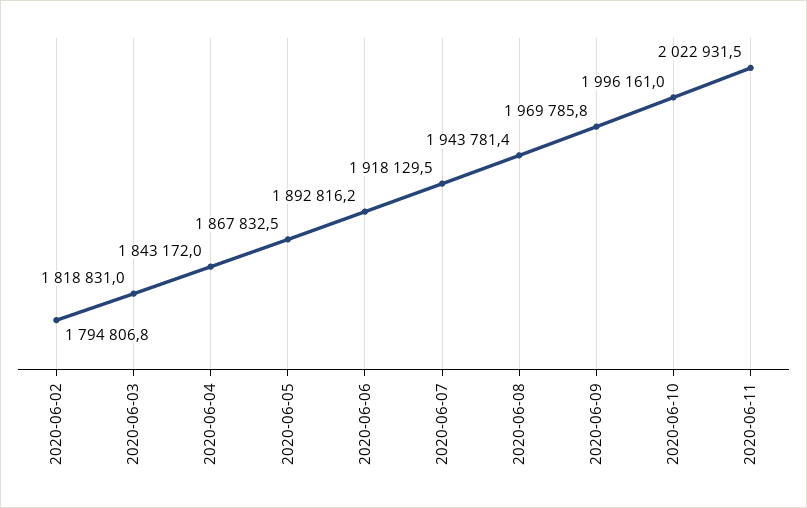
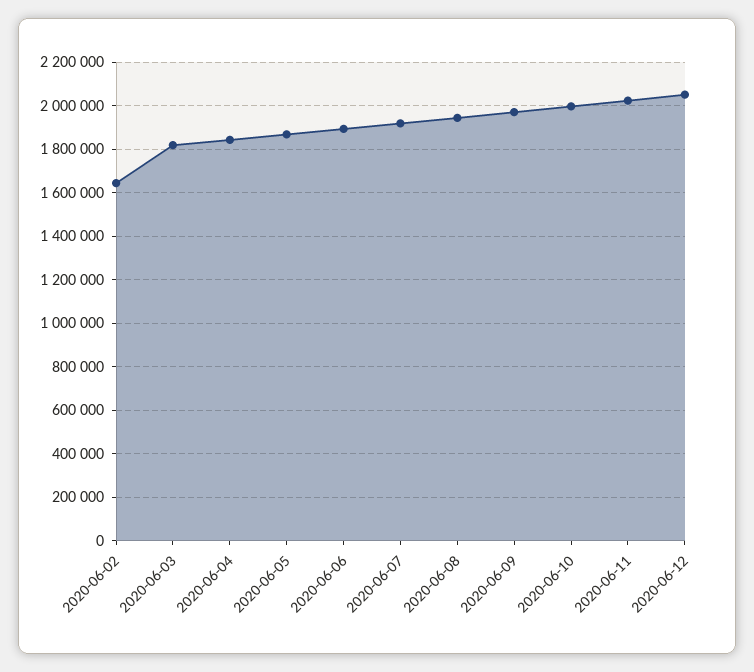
2020-06-02: 1794806.8 -> 1650000
2020-06-12: none -> 2050000

